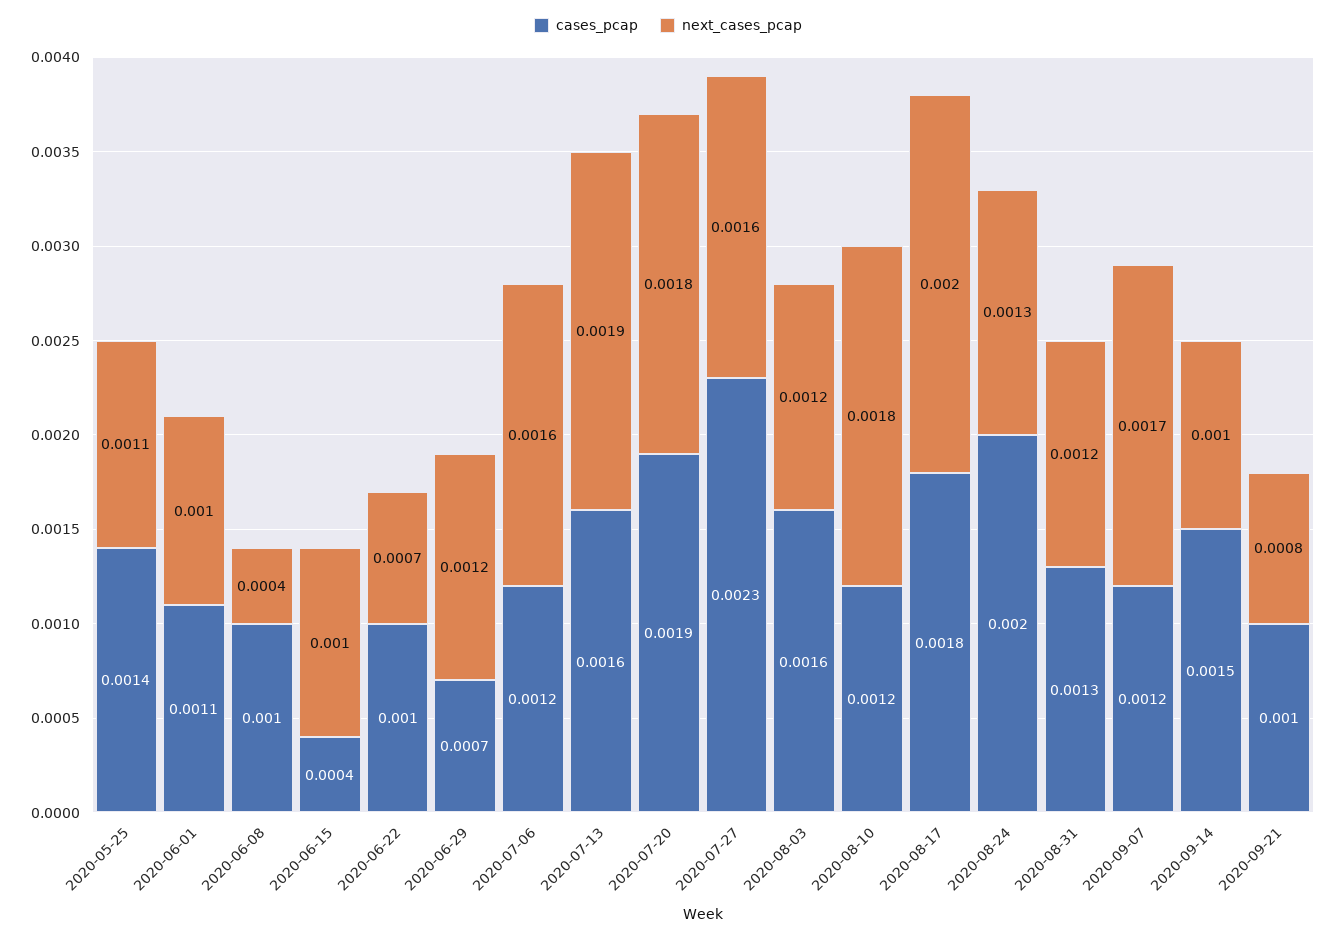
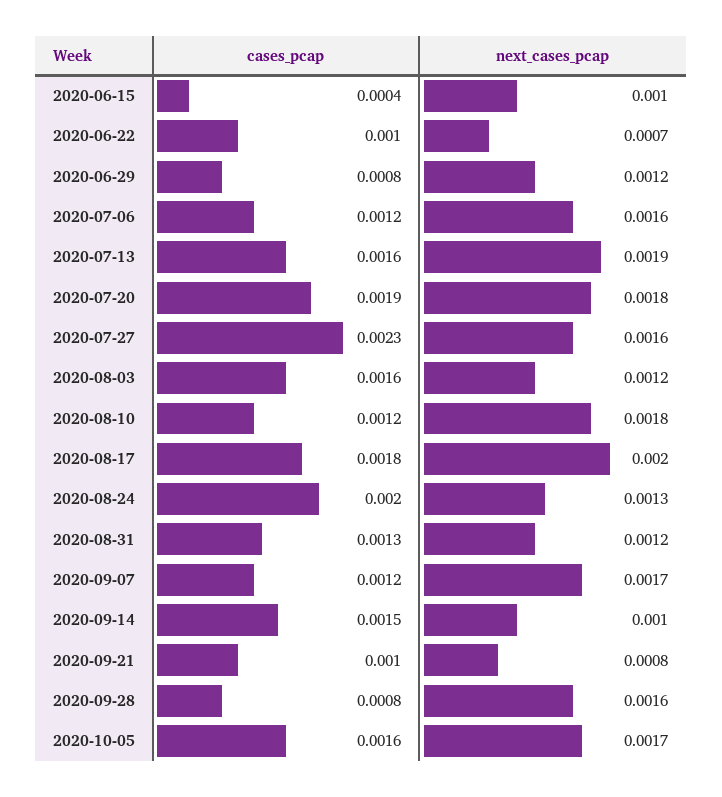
cases_pcap, 2020-05-25: 0.0014 -> none
next_cases_pcap, 2020-05-25: 0.0011 -> none
cases_pcap, 2020-06-01: 0.0011 -> none
next_cases_pcap, 2020-06-01: 0.001 -> none
cases_pcap, 2020-06-08: 0.001 -> none
next_cases_pcap, 2020-06-08: 0.0004 -> none
cases_pcap, 2020-06-29: 0.0007 -> 0.0008
cases_pcap, 2020-09-28: none -> 0.0008
next_cases_pcap, 2020-09-28: none -> 0.0016
cases_pcap, 2020-10-05: none -> 0.0016
next_cases_pcap, 2020-10-05: none -> 0.0017

